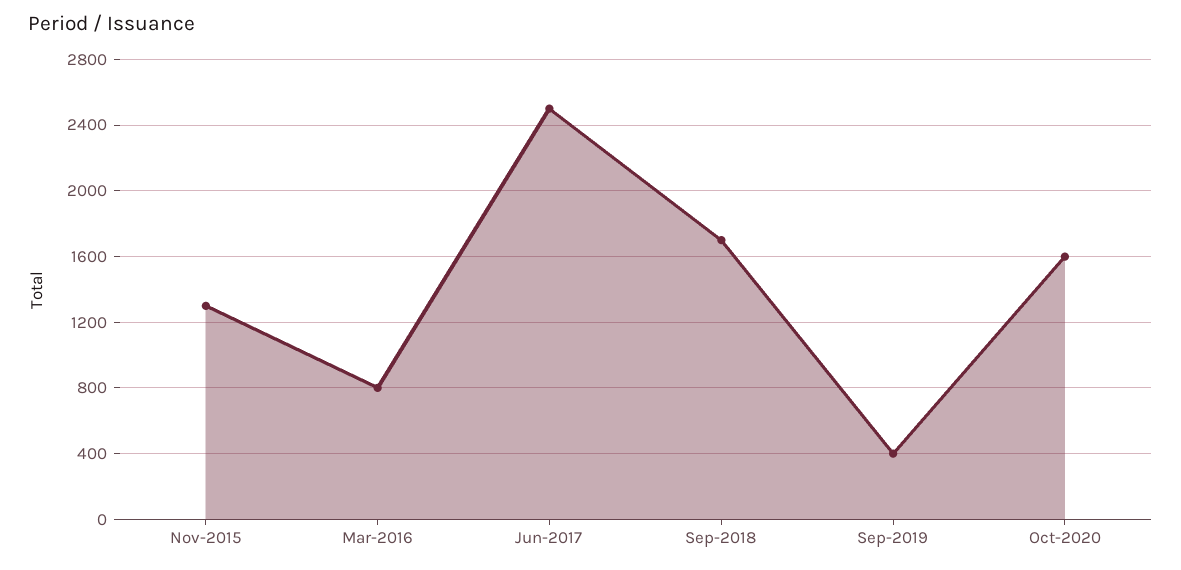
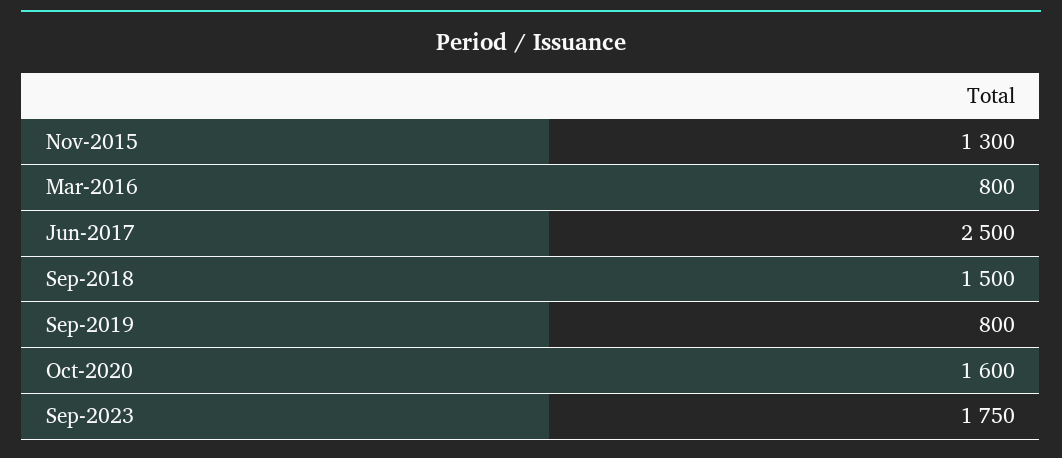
Sep-2018: 1700 -> 1500
Sep-2019: 400 -> 800
Sep-2023: none -> 1750

